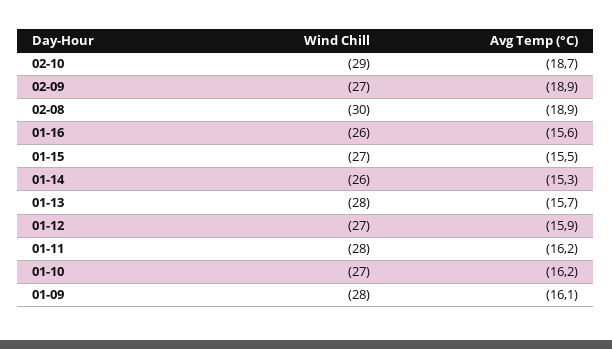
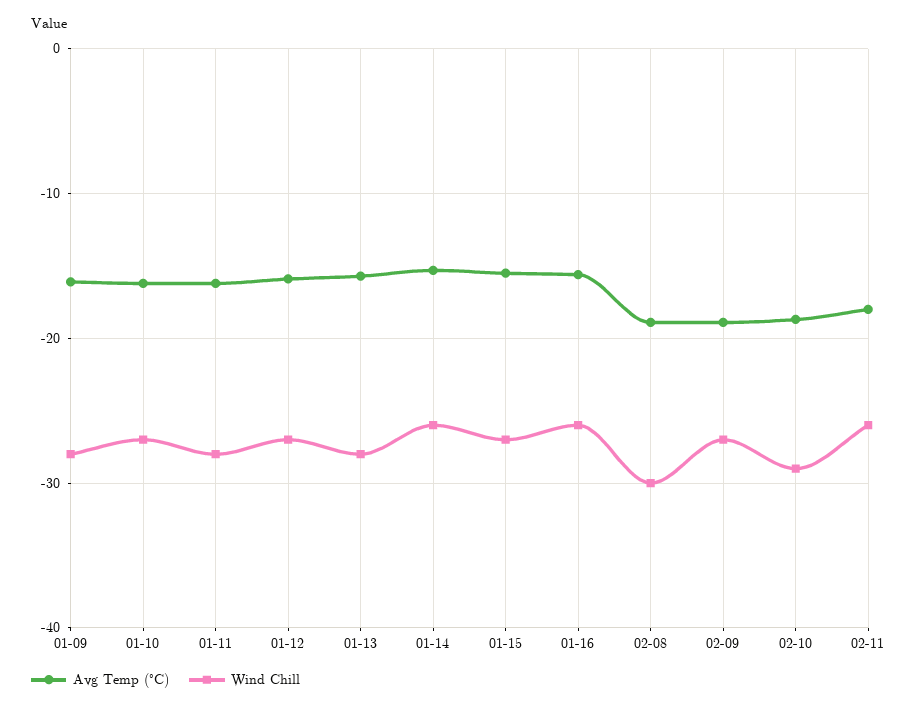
Avg Temp (°C), 02-11: none -> -18
Wind Chill, 02-11: none -> -26

